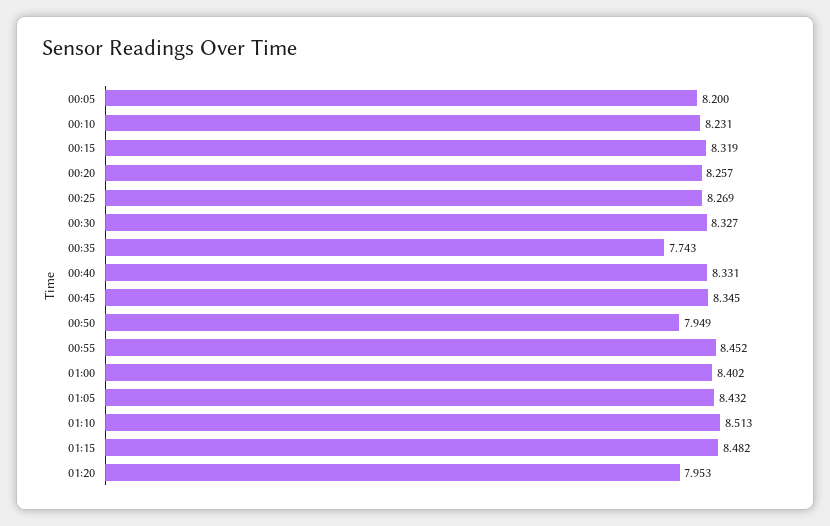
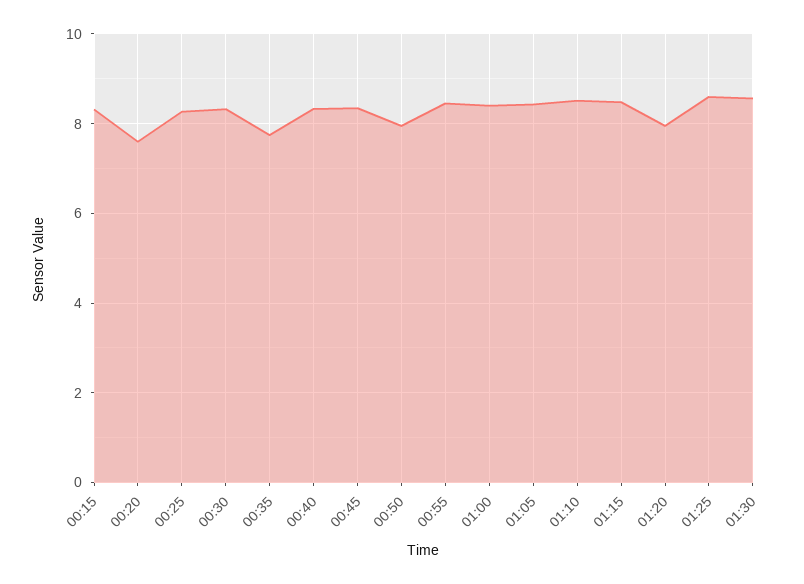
00:05: 8.2 -> none
00:10: 8.231 -> none
00:20: 8.257 -> 7.6
01:25: none -> 8.6
01:30: none -> 8.6

